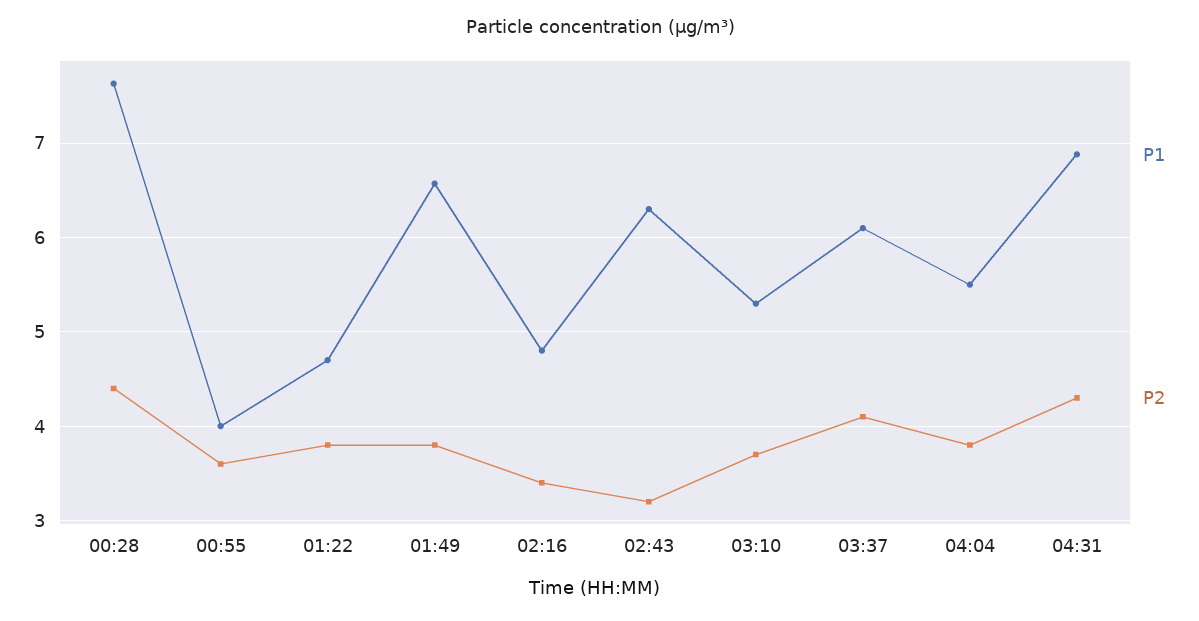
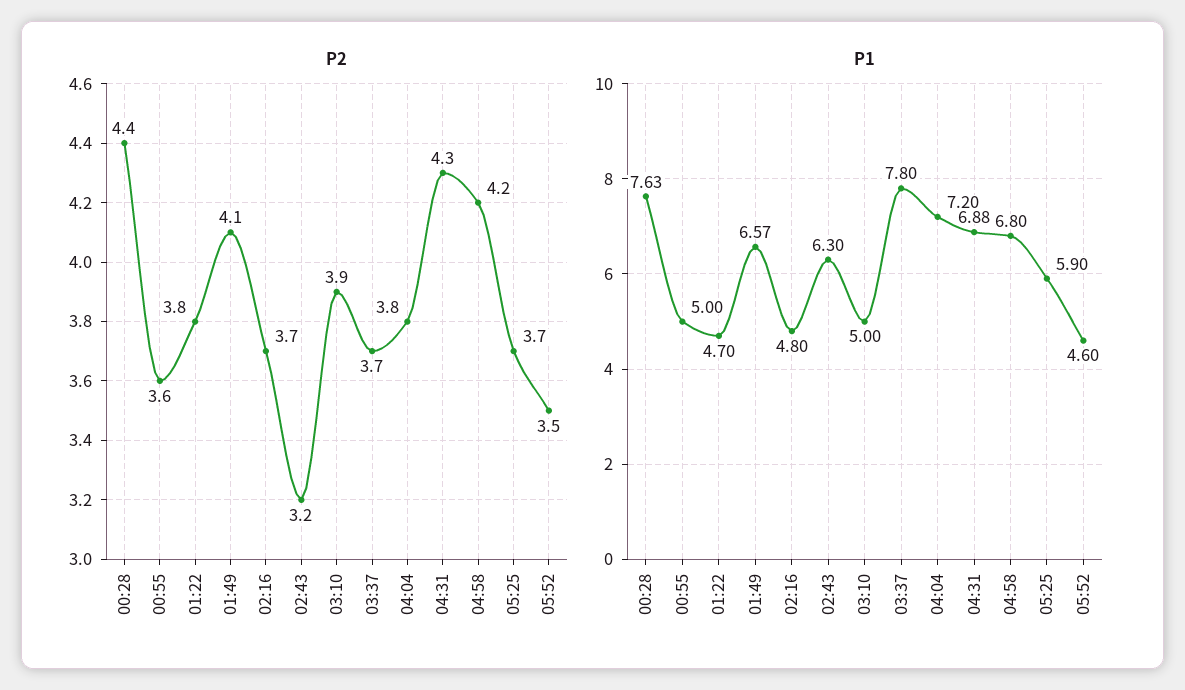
P1, 00:55: 4 -> 5
P2, 01:49: 3.8 -> 4.1
P2, 02:16: 3.4 -> 3.7
P1, 03:10: 5.3 -> 5
P2, 03:10: 3.7 -> 3.9
P1, 03:37: 6.1 -> 7.8
P2, 03:37: 4.1 -> 3.7
P1, 04:04: 5.5 -> 7.2
P2, 04:58: none -> 4.2
P2, 05:25: none -> 3.7
P2, 05:52: none -> 3.5
P1, 04:58: none -> 6.8
P1, 05:25: none -> 5.9
P1, 05:52: none -> 4.6

